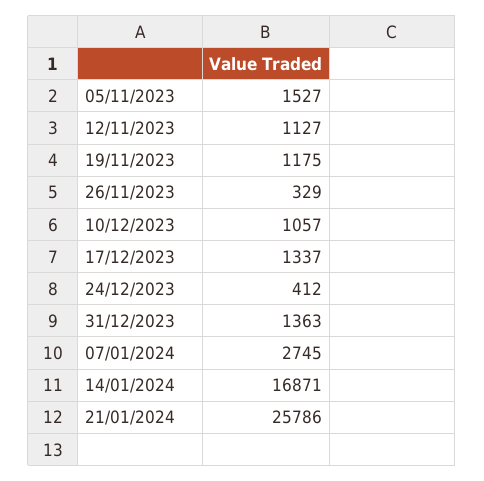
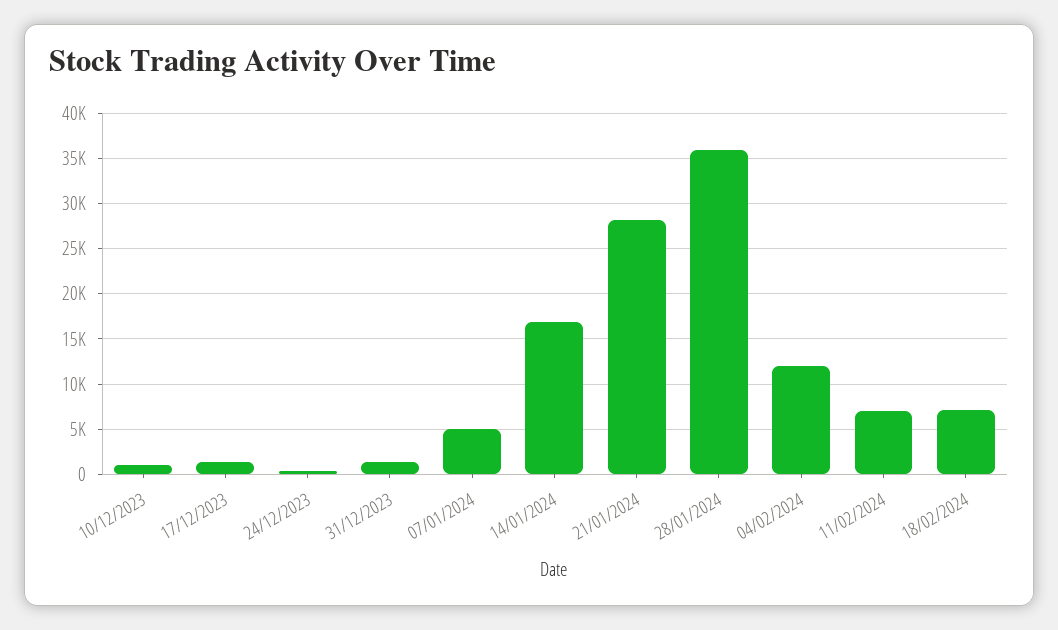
05/11/2023: 1527 -> none
12/11/2023: 1127 -> none
19/11/2023: 1175 -> none
26/11/2023: 329 -> none
07/01/2024: 2745 -> 5000
21/01/2024: 25786 -> 28000
28/01/2024: none -> 36000
04/02/2024: none -> 12000
11/02/2024: none -> 7000
18/02/2024: none -> 7000

